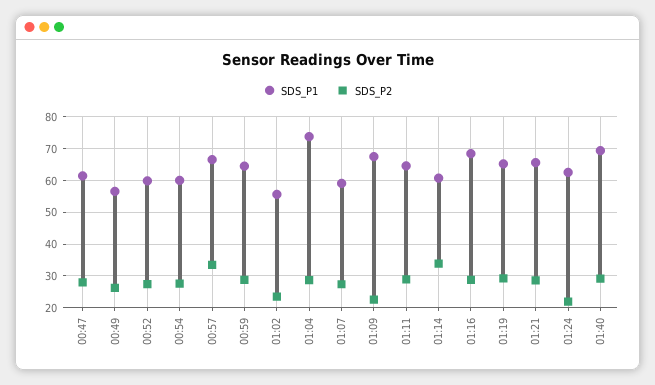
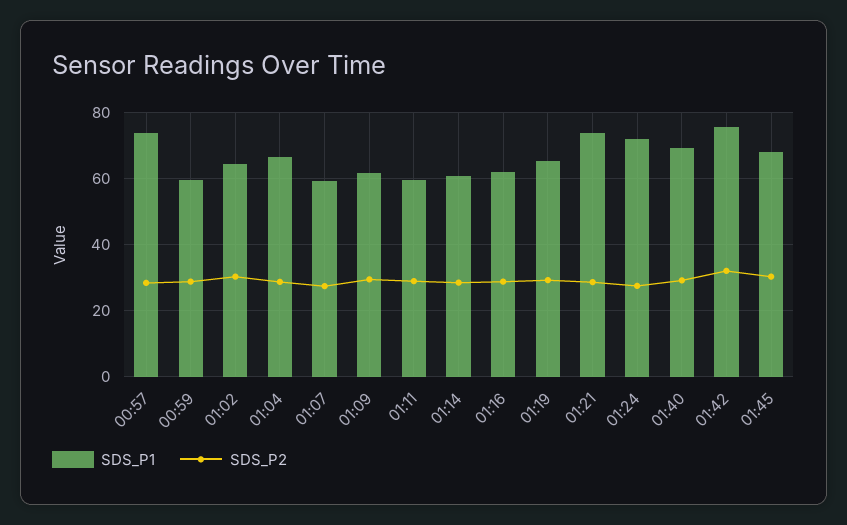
SDS_P1, 00:47: 62 -> none
SDS_P2, 00:47: 28 -> none
SDS_P1, 00:49: 56 -> none
SDS_P2, 00:49: 26 -> none
SDS_P1, 00:52: 60 -> none
SDS_P2, 00:52: 28 -> none
SDS_P1, 00:54: 60 -> none
SDS_P2, 00:54: 28 -> none
SDS_P1, 00:57: 66 -> 74
SDS_P2, 00:57: 34 -> 28
SDS_P1, 00:59: 64 -> 60
SDS_P1, 01:02: 56 -> 64
SDS_P2, 01:02: 24 -> 30
SDS_P1, 01:04: 74 -> 66
SDS_P1, 01:09: 68 -> 62
SDS_P2, 01:09: 22 -> 30
SDS_P1, 01:11: 64 -> 60
SDS_P2, 01:14: 34 -> 28
SDS_P1, 01:16: 68 -> 62
SDS_P1, 01:21: 66 -> 74
SDS_P1, 01:24: 62 -> 72
SDS_P2, 01:24: 22 -> 28
SDS_P1, 01:42: none -> 76
SDS_P2, 01:42: none -> 32
SDS_P1, 01:45: none -> 68
SDS_P2, 01:45: none -> 30

